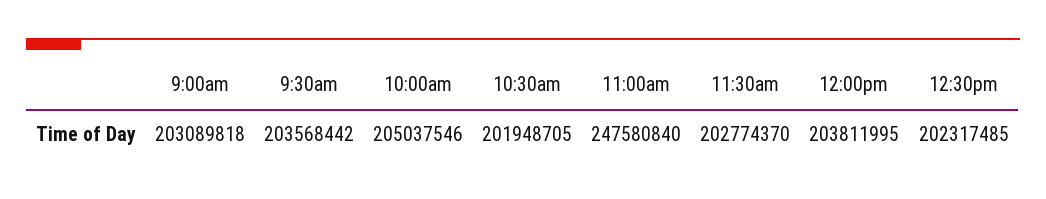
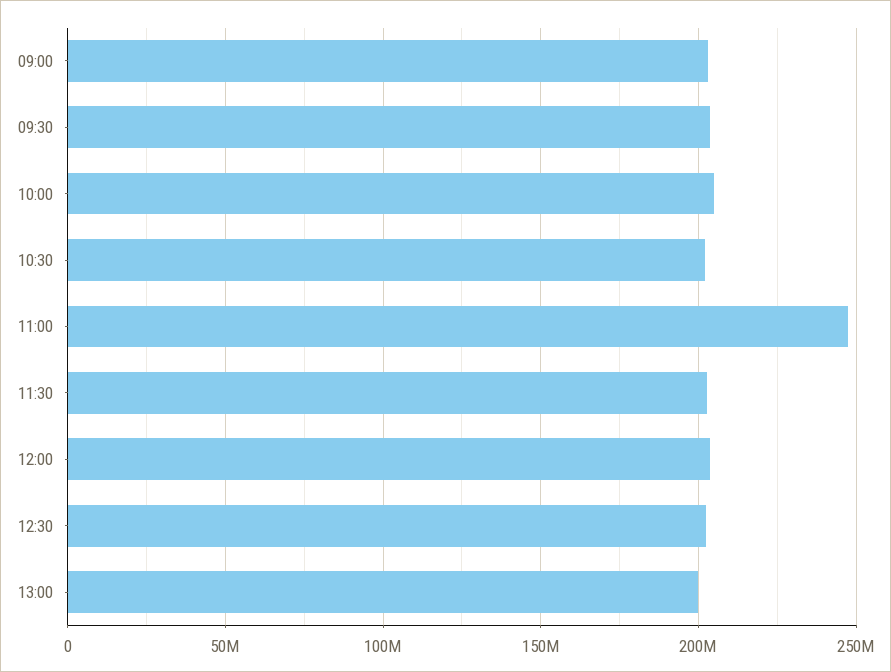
13:00: none -> 200000000

